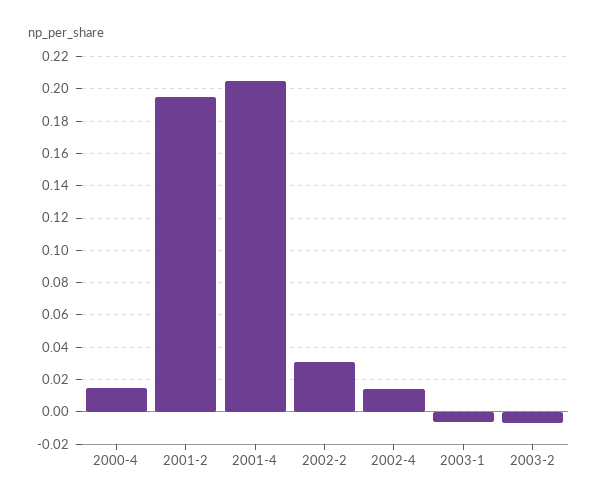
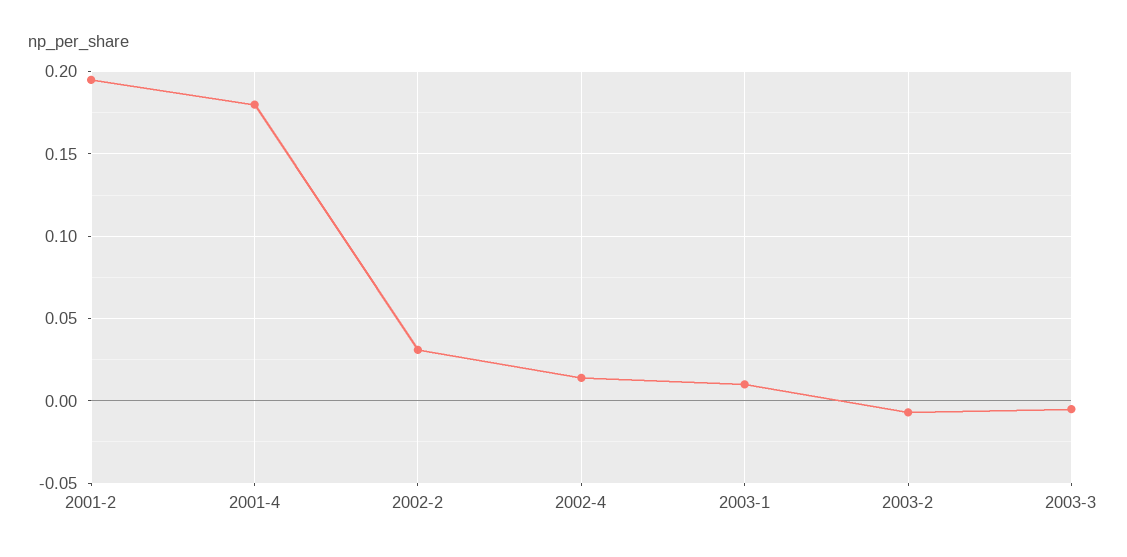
2000-4: 0.015 -> none
2001-4: 0.205 -> 0.18
2003-1: -0.005 -> 0.01
2003-3: none -> -0.005

